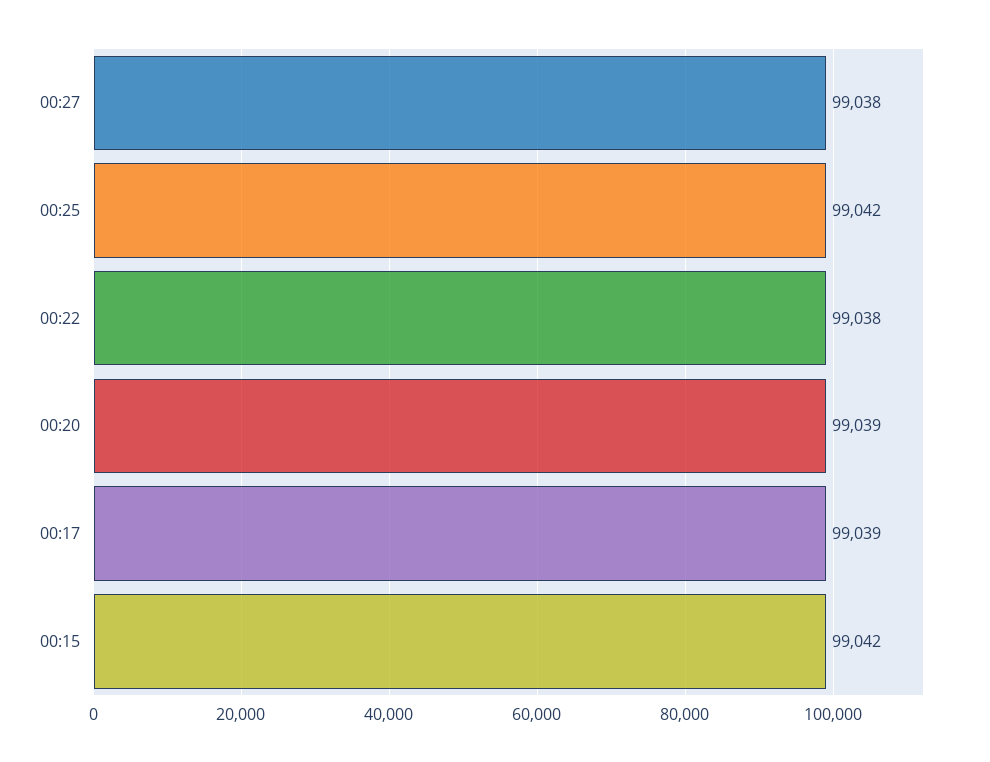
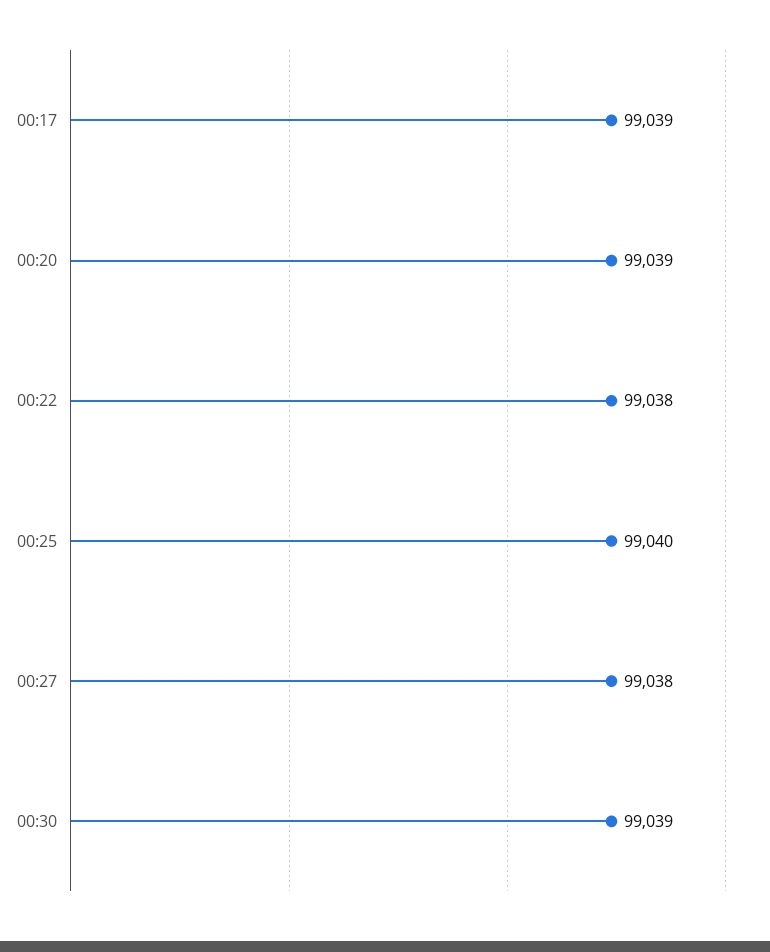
00:25: 99042 -> 99040
00:15: 99042 -> none
00:30: none -> 99039

